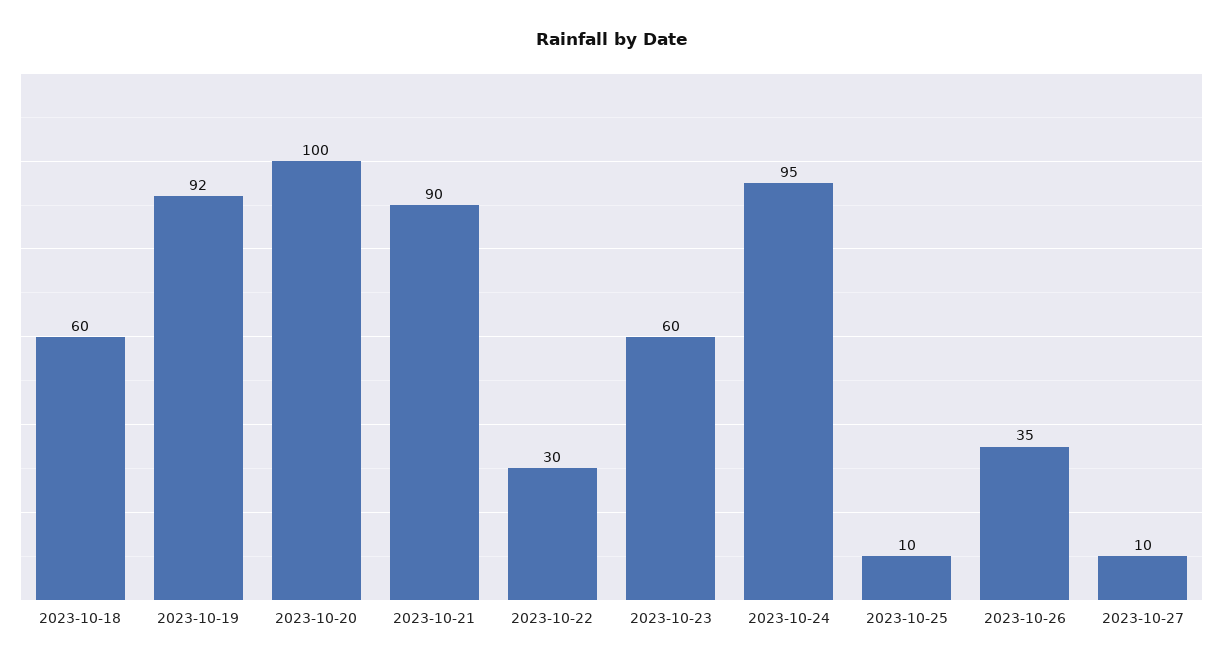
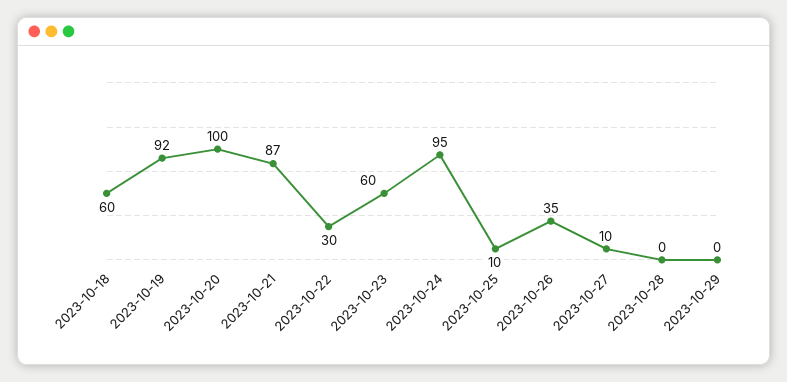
2023-10-21: 90 -> 87
2023-10-28: none -> 0
2023-10-29: none -> 0

